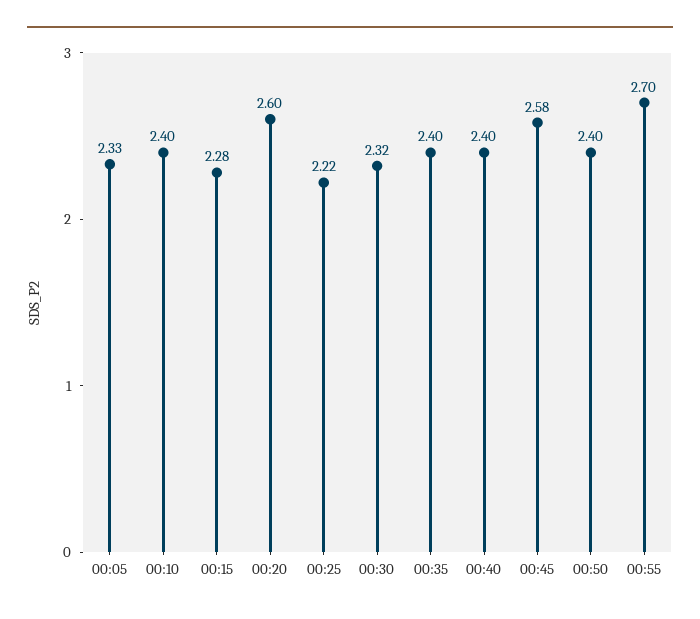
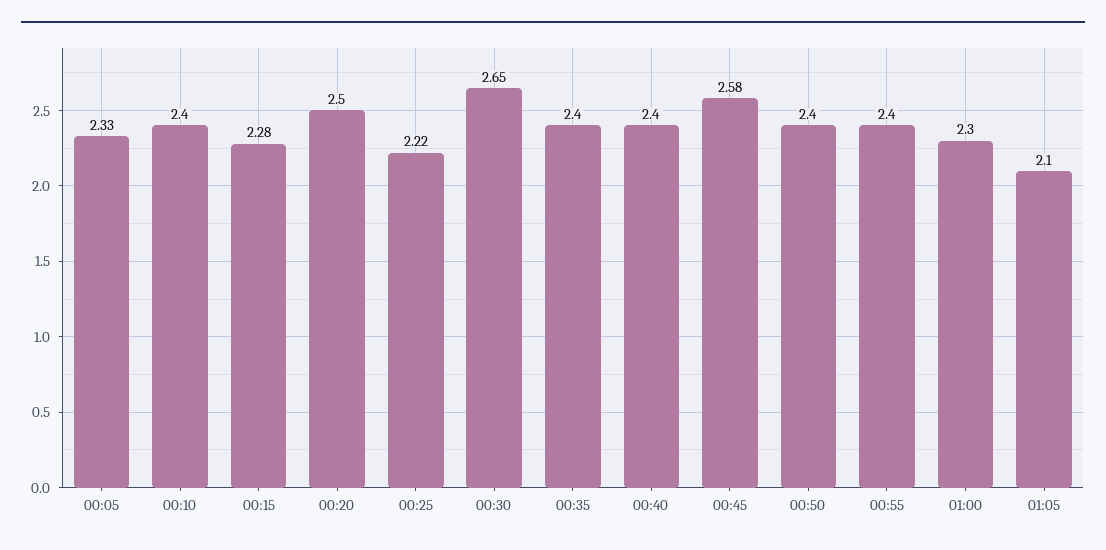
00:20: 2.6 -> 2.5
00:30: 2.32 -> 2.65
00:55: 2.7 -> 2.4
01:00: none -> 2.3
01:05: none -> 2.1

